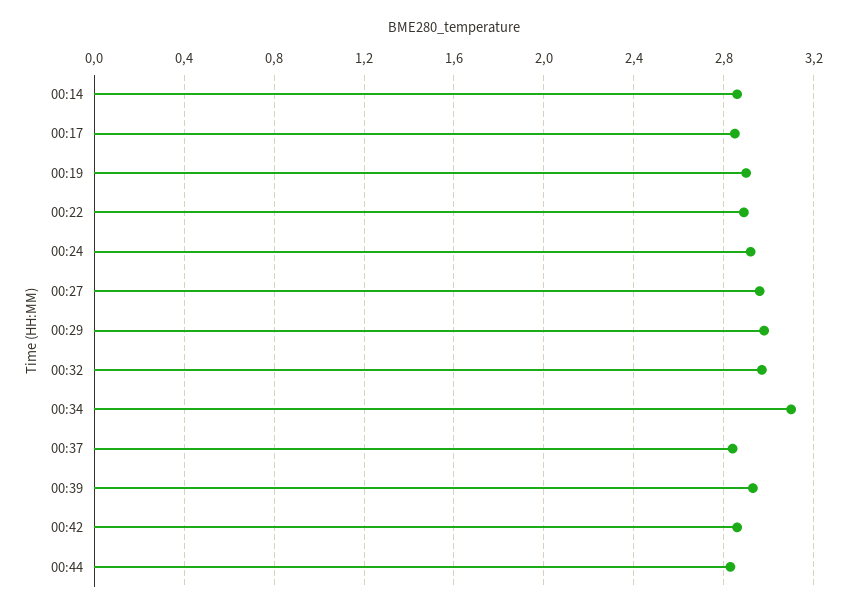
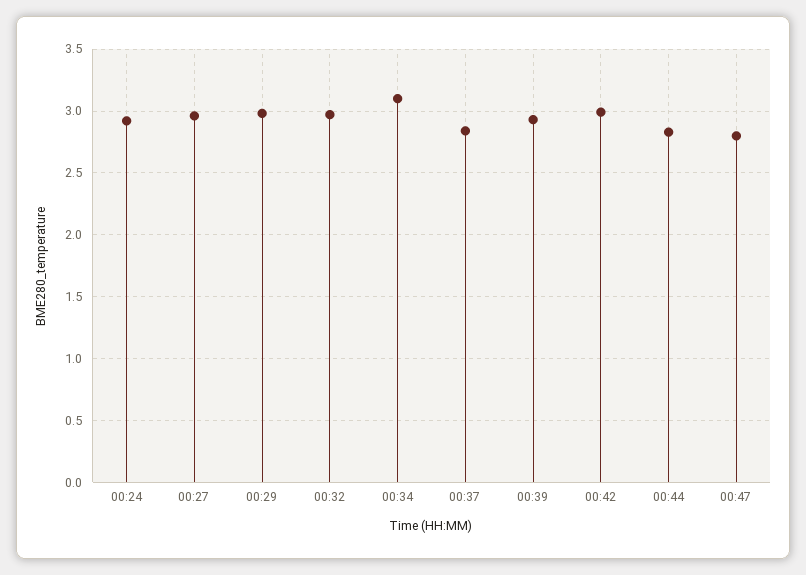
00:14: 2.85 -> none
00:17: 2.85 -> none
00:19: 2.9 -> none
00:22: 2.9 -> none
00:42: 2.85 -> 3
00:47: none -> 2.8

